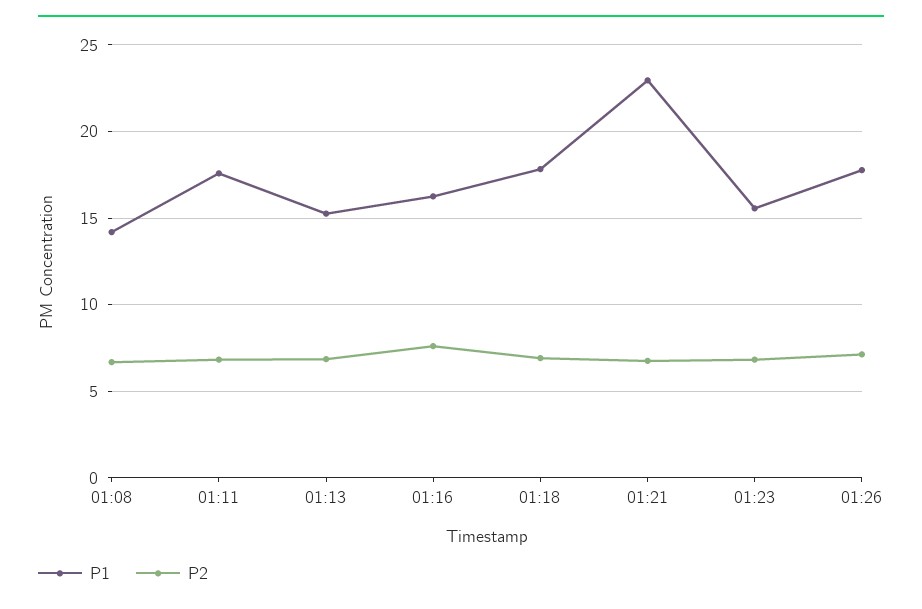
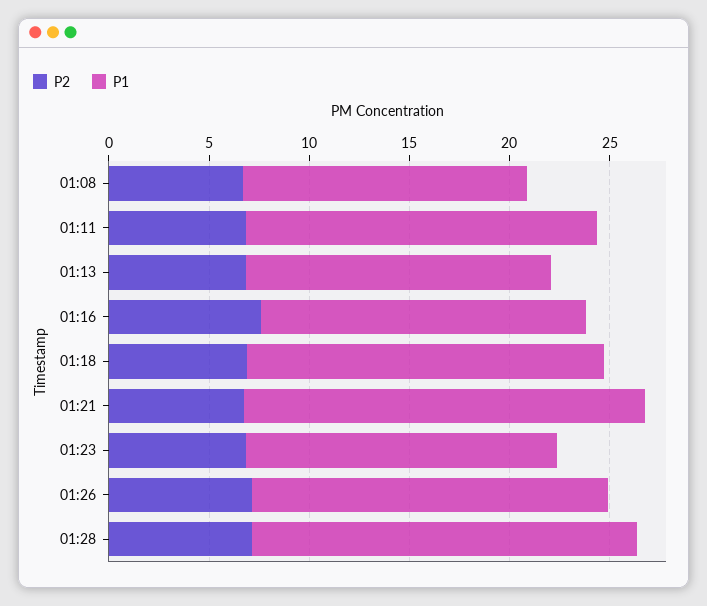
P1, 01:21: 23 -> 20
P2, 01:28: none -> 7
P1, 01:28: none -> 19

